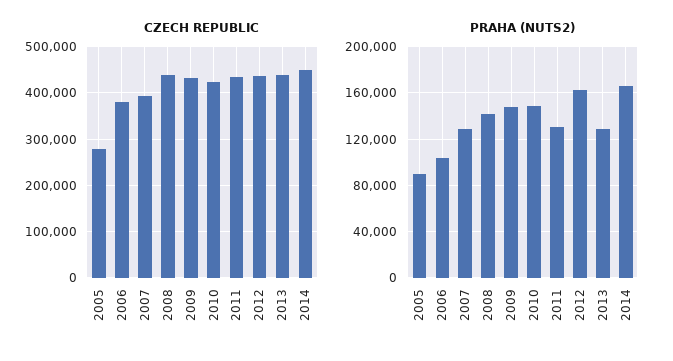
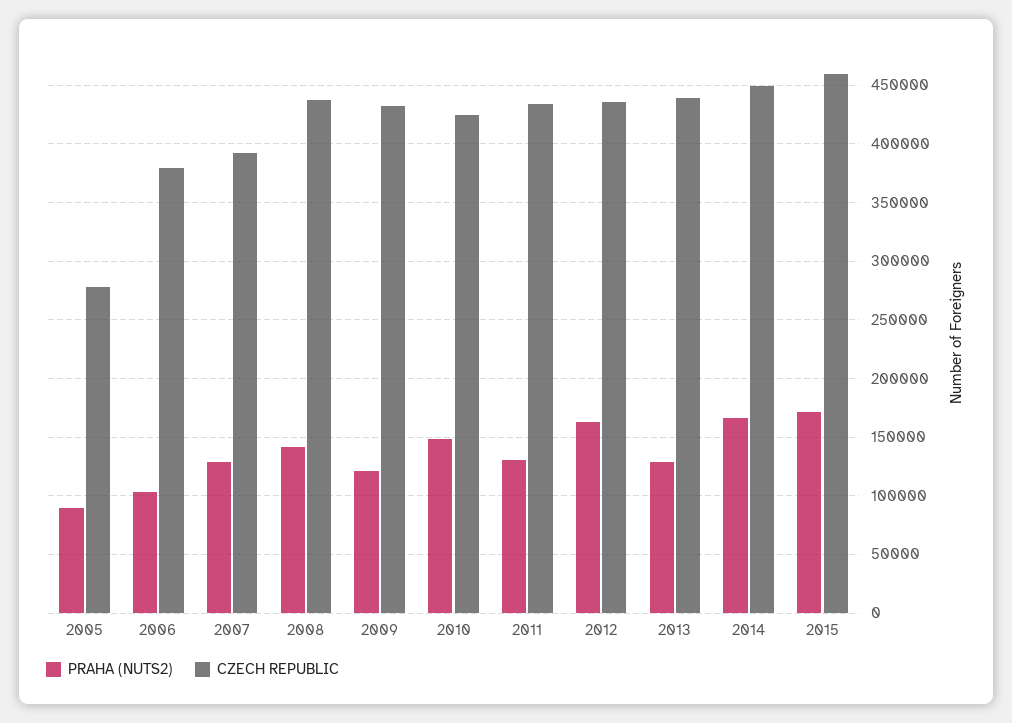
PRAHA (NUTS2), 2009: 150000 -> 120000
PRAHA (NUTS2), 2015: none -> 170000
CZECH REPUBLIC, 2015: none -> 460000

